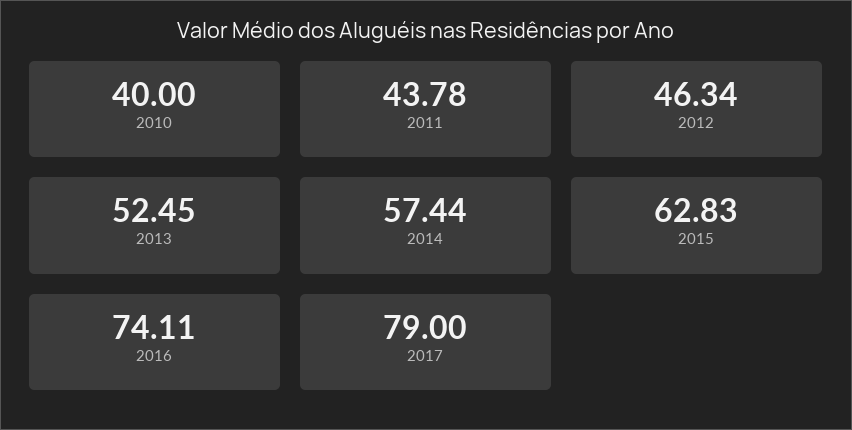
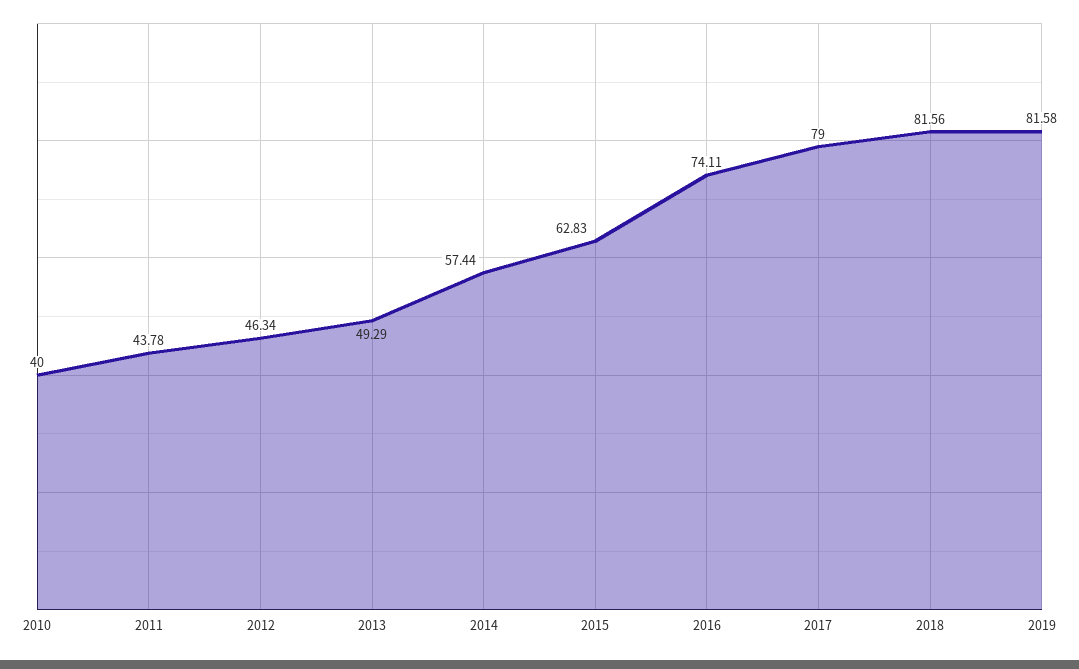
2013: 52.45 -> 49.29
2018: none -> 81.56
2019: none -> 81.58

